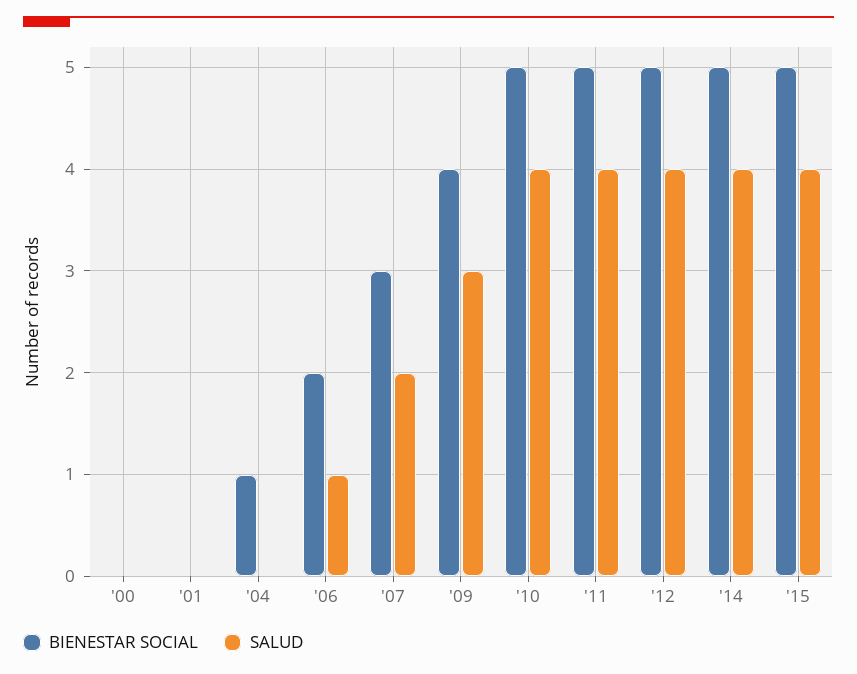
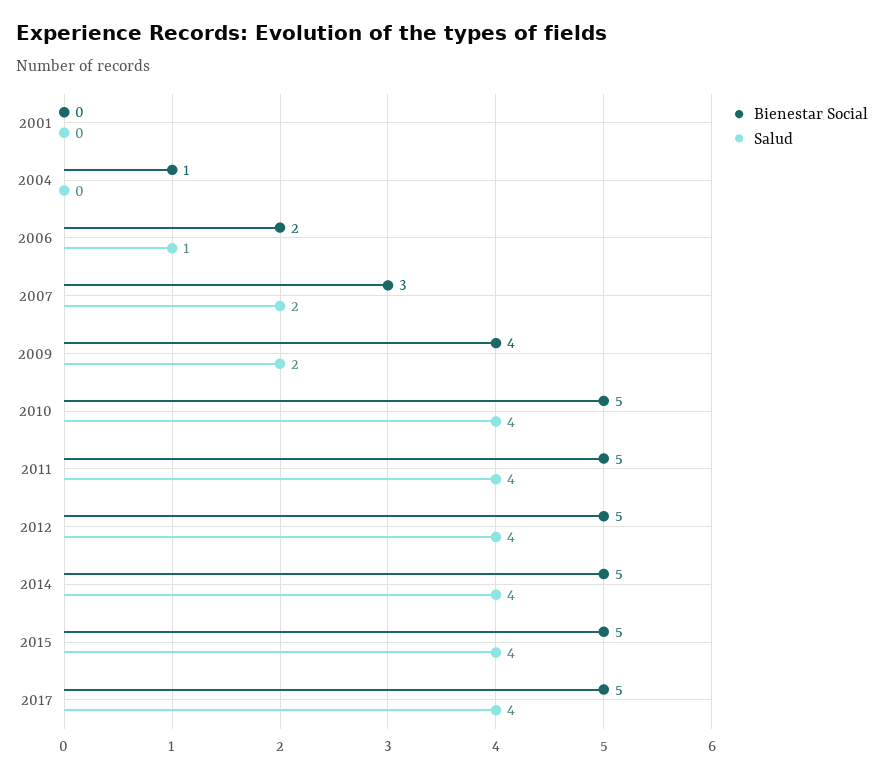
BIENESTAR SOCIAL, '00: 0 -> none
SALUD, '00: 0 -> none
SALUD, '09: 3 -> 2
BIENESTAR SOCIAL, 2017: none -> 5
SALUD, 2017: none -> 4

